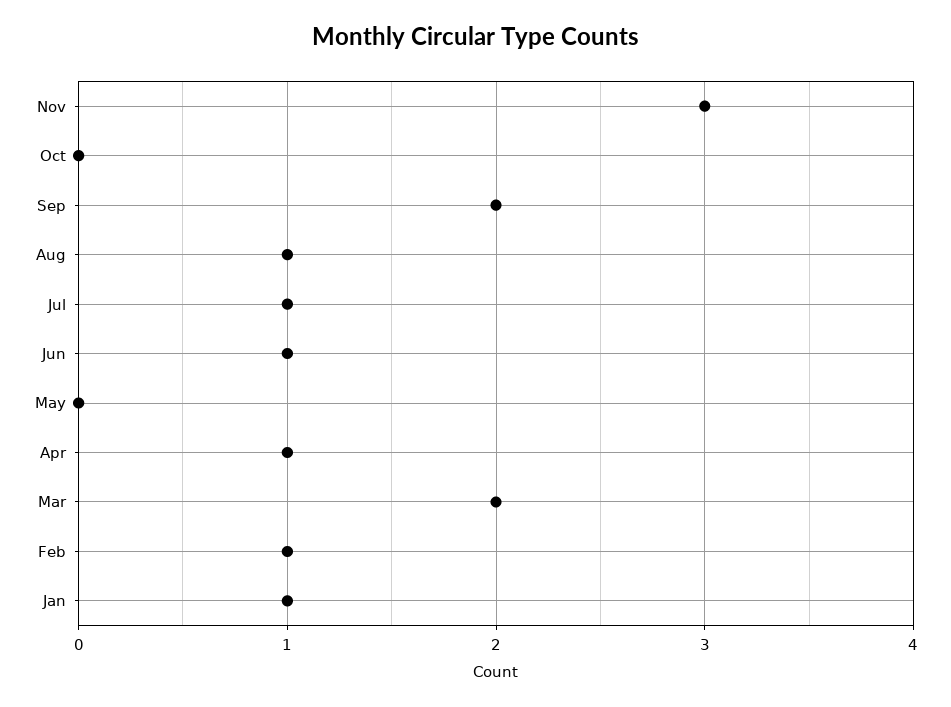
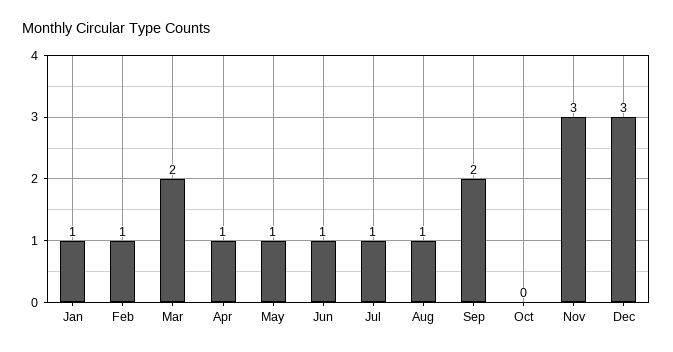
May: 0 -> 1
Dec: none -> 3

